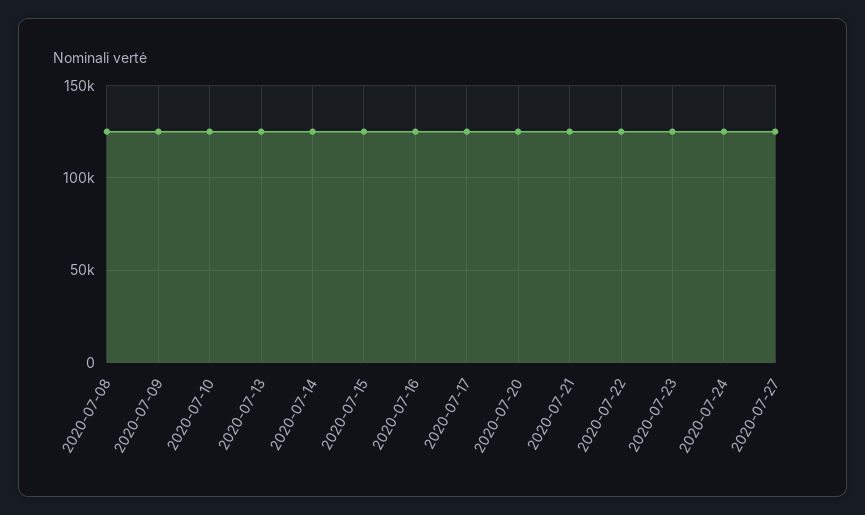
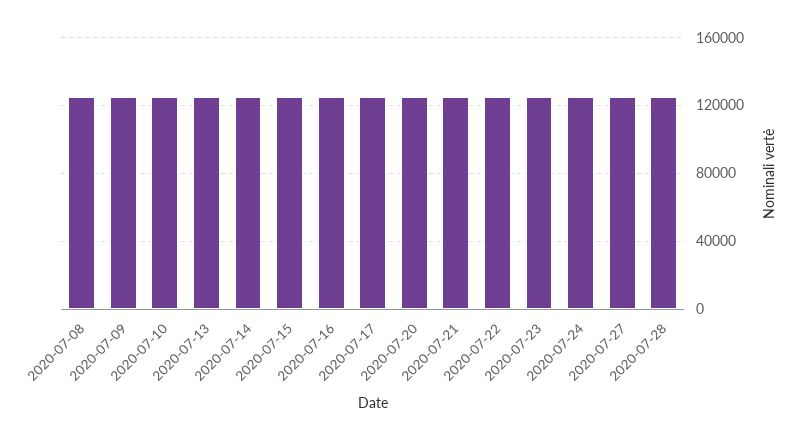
2020-07-28: none -> 125000

